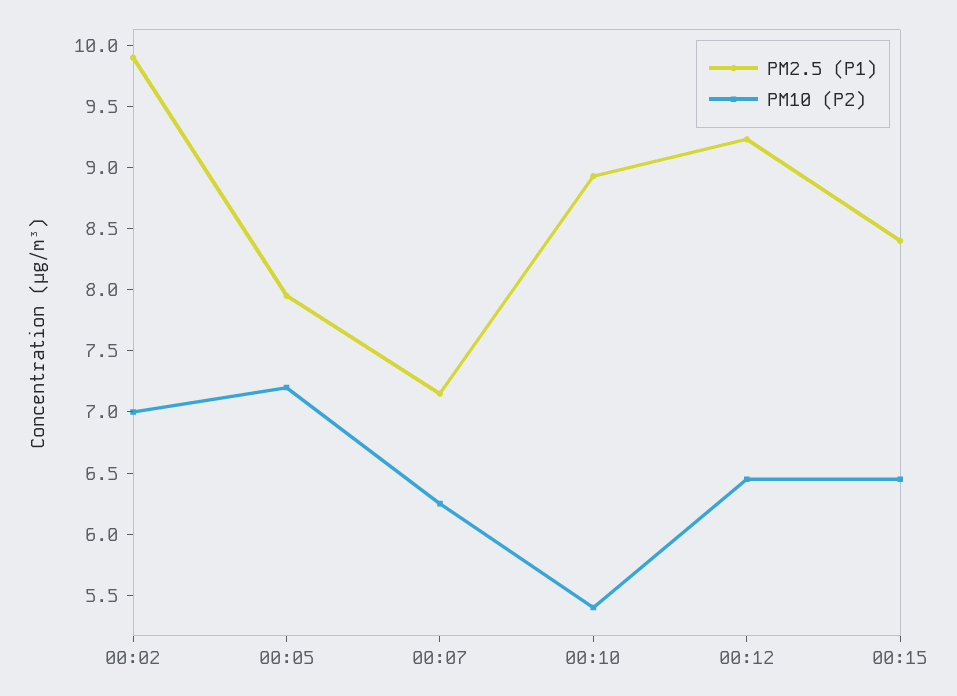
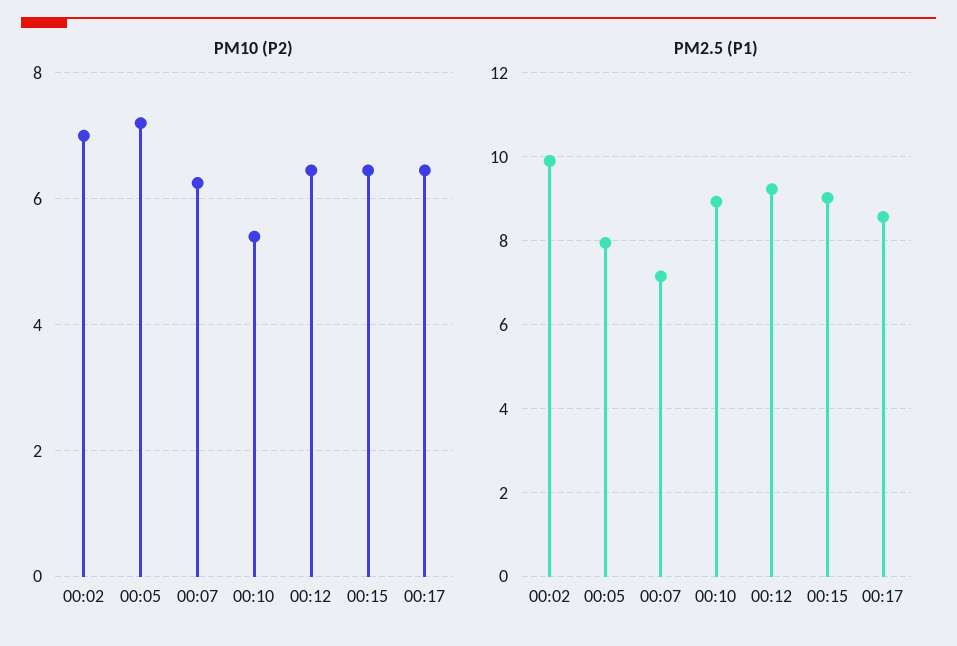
PM2.5 (P1), 00:15: 8.4 -> 9
PM10 (P2), 00:17: none -> 6.4
PM2.5 (P1), 00:17: none -> 8.6

